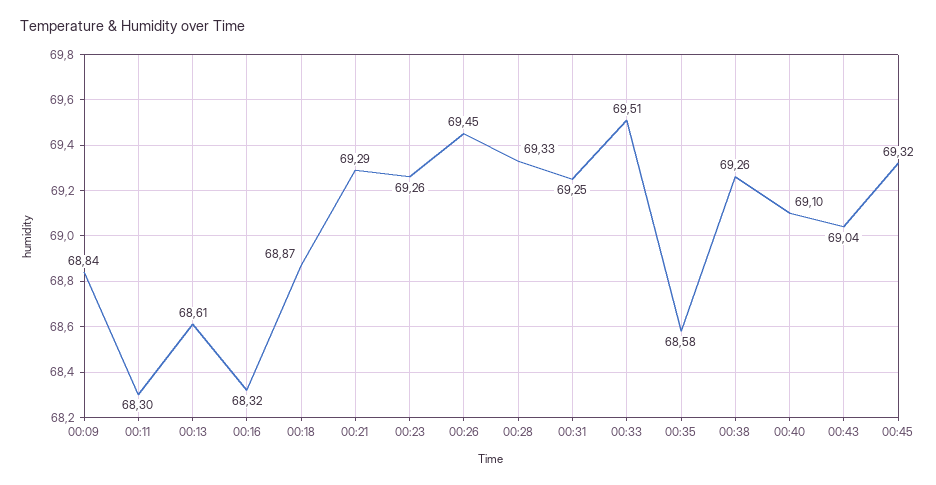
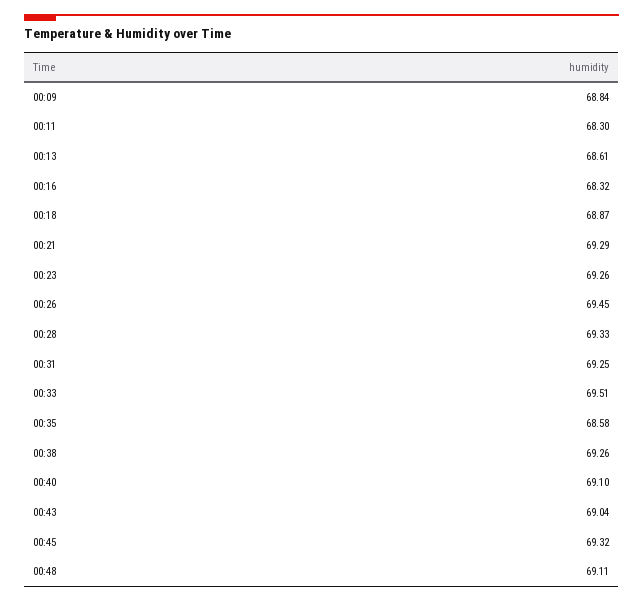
00:48: none -> 69.11

